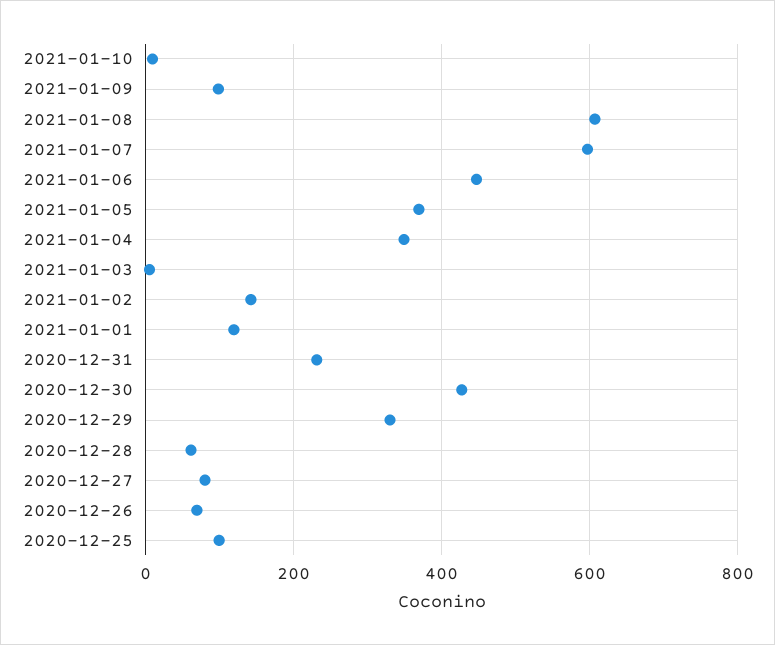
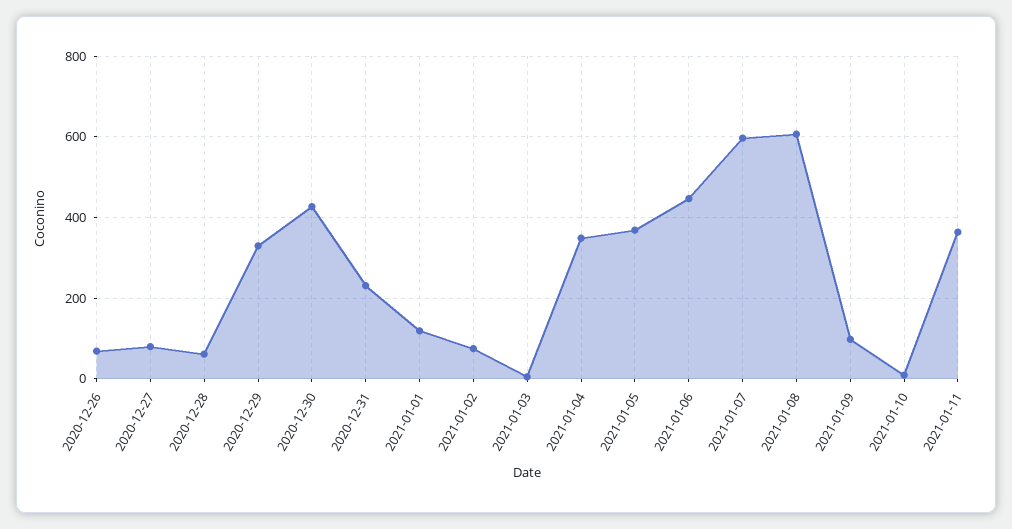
2021-01-02: 140 -> 80
2020-12-25: 100 -> none
2021-01-11: none -> 360

